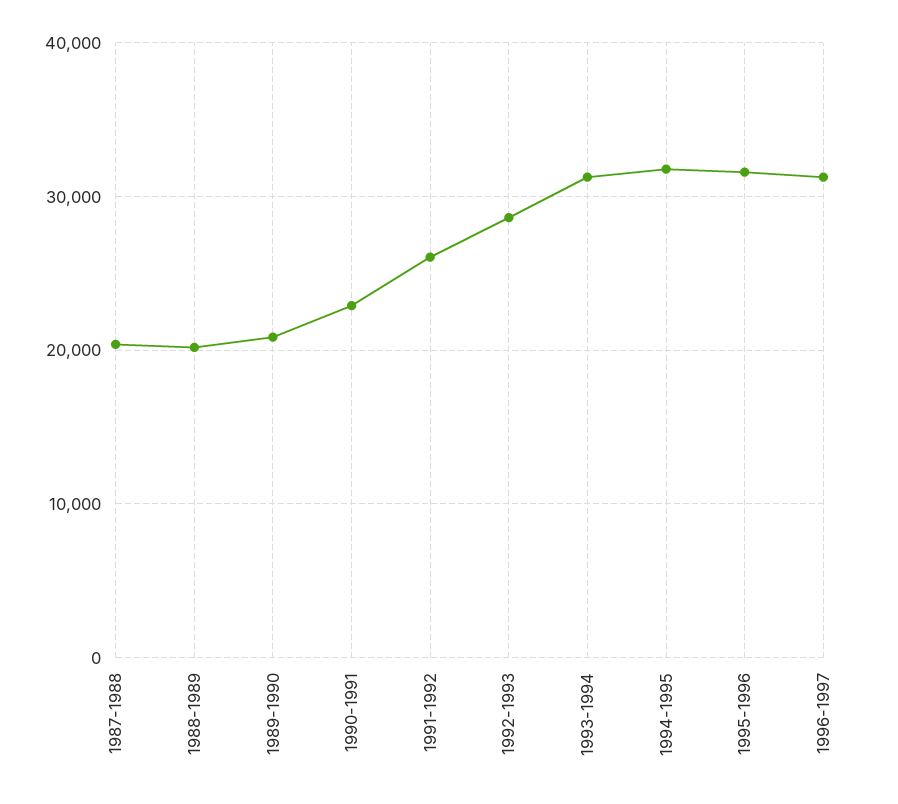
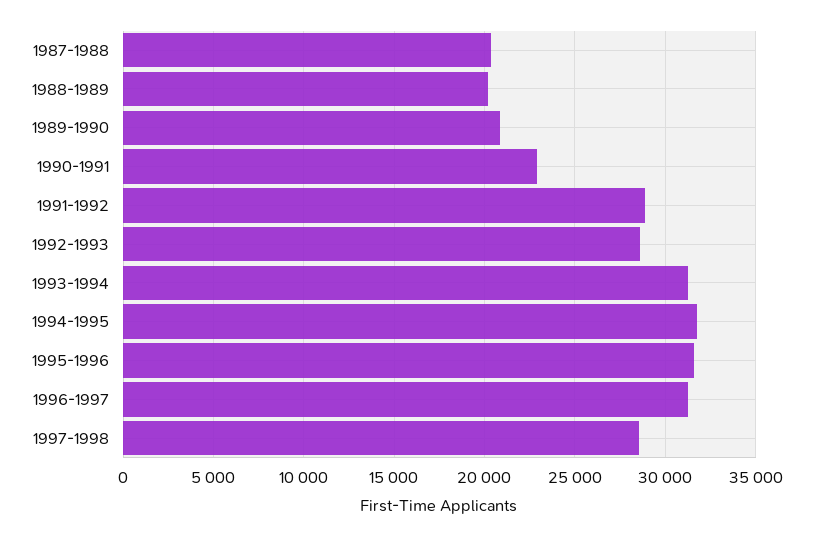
1991-1992: 26000 -> 29000
1997-1998: none -> 28500

